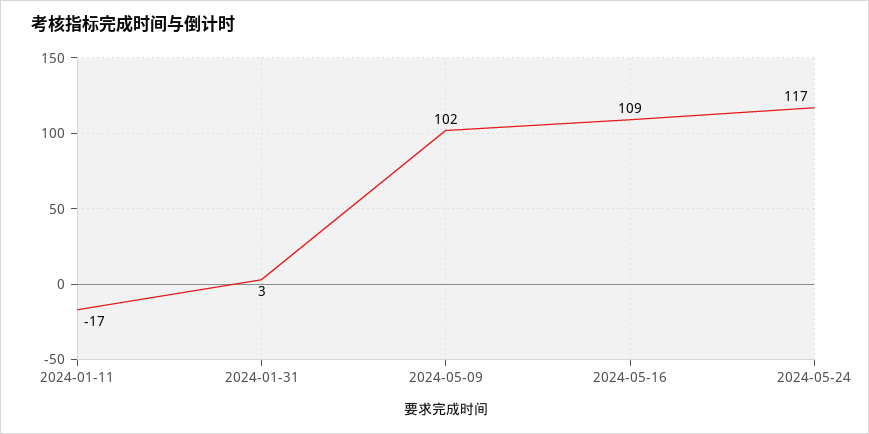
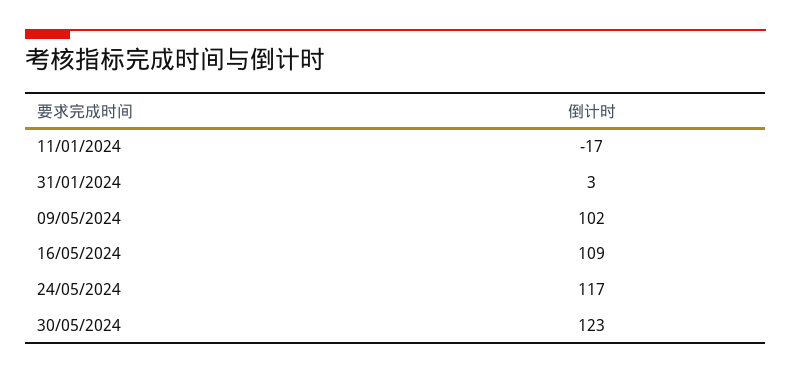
30/05/2024: none -> 123

